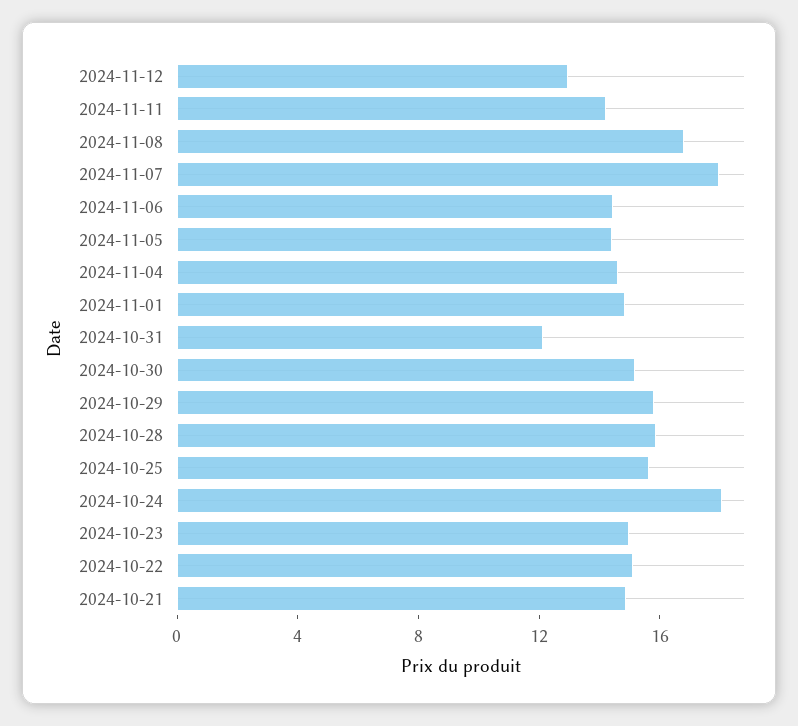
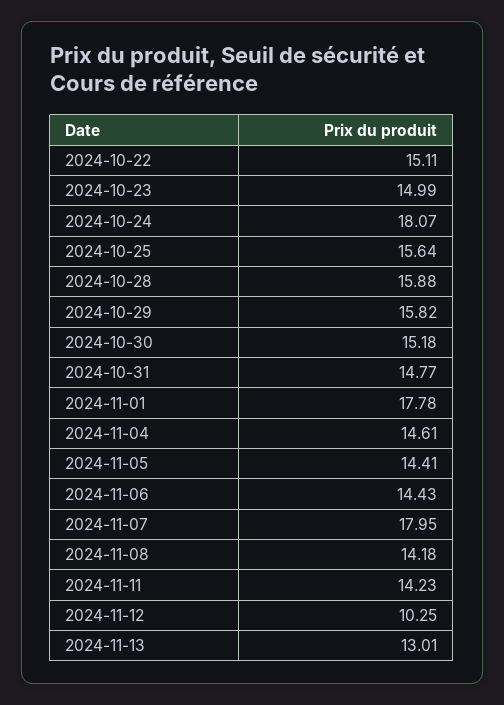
2024-11-12: 13 -> 10.25
2024-11-08: 17 -> 14.18
2024-11-01: 15 -> 17.78
2024-10-31: 12 -> 14.77
2024-10-21: 15 -> none
2024-11-13: none -> 13.01

